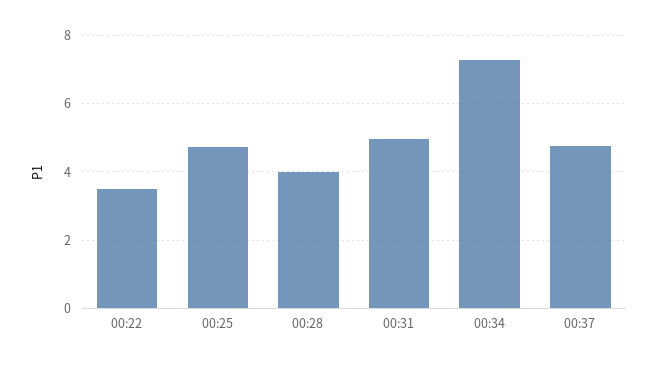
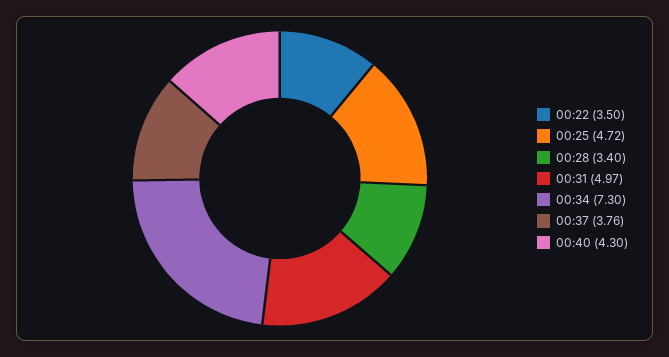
00:28: 4 -> 3.4
00:37: 4.8 -> 3.76
00:40: none -> 4.3

